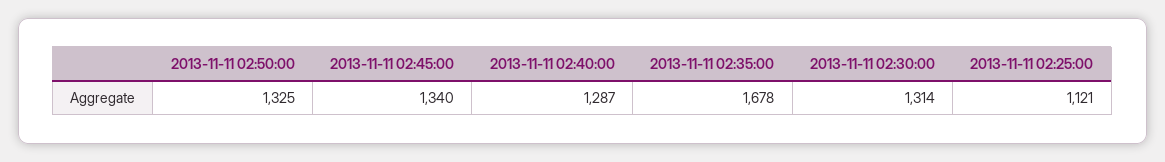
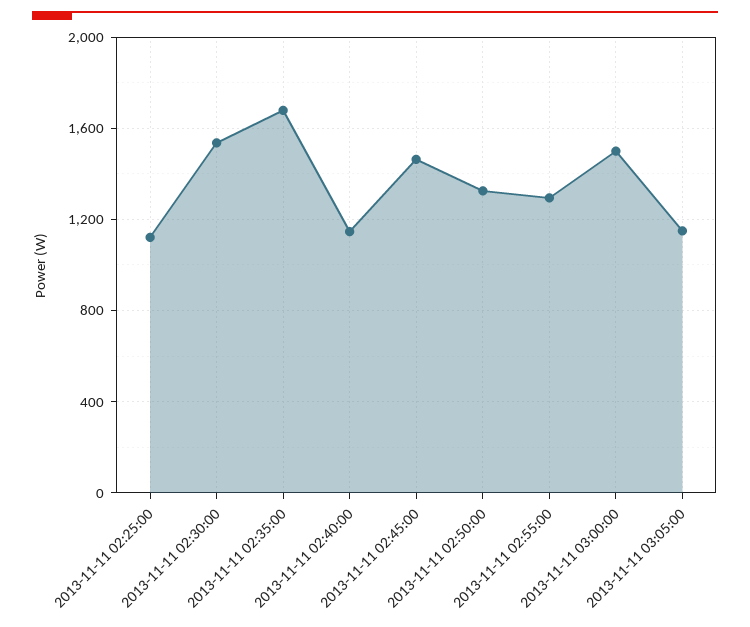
2013-11-11 02:45:00: 1340 -> 1450
2013-11-11 02:40:00: 1287 -> 1150
2013-11-11 02:30:00: 1314 -> 1550
2013-11-11 02:55:00: none -> 1300
2013-11-11 03:00:00: none -> 1500
2013-11-11 03:05:00: none -> 1150

